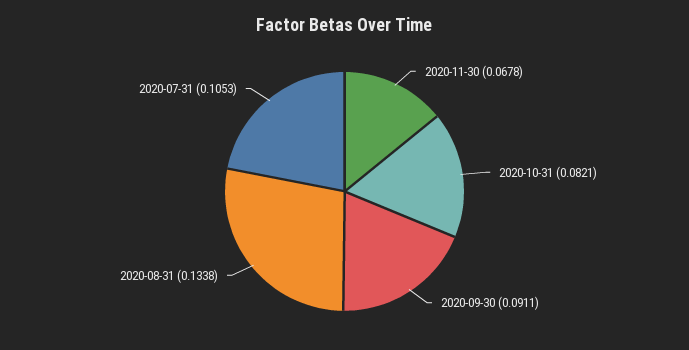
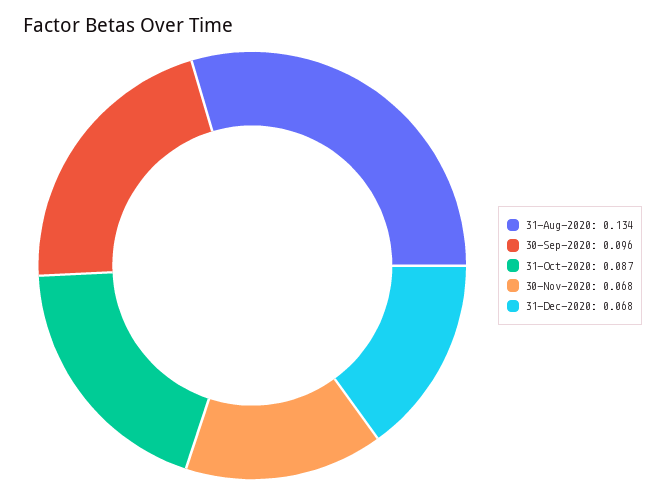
2020-10-31: 0.0821 -> 0.087
2020-09-30: 0.0911 -> 0.096
2020-07-31: 0.1053 -> none
31-Dec-2020: none -> 0.068

